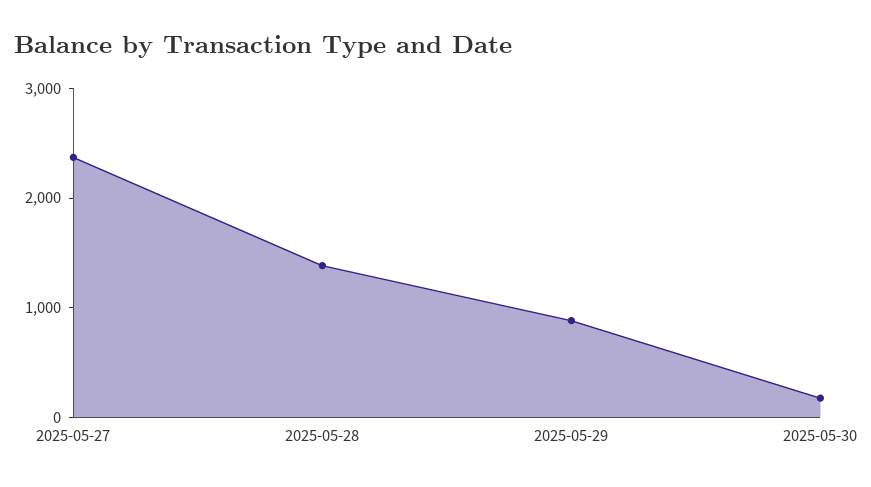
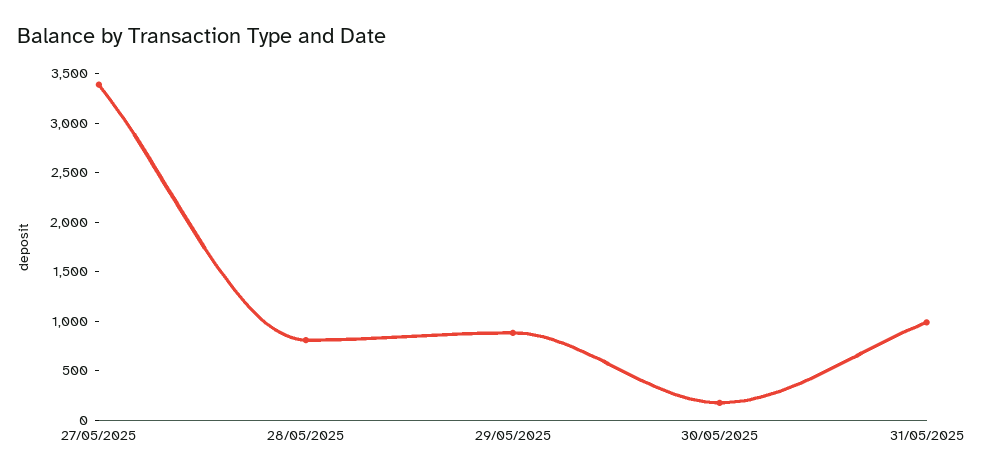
2025-05-27: 2400 -> 3400
2025-05-28: 1400 -> 800
31/05/2025: none -> 1000

